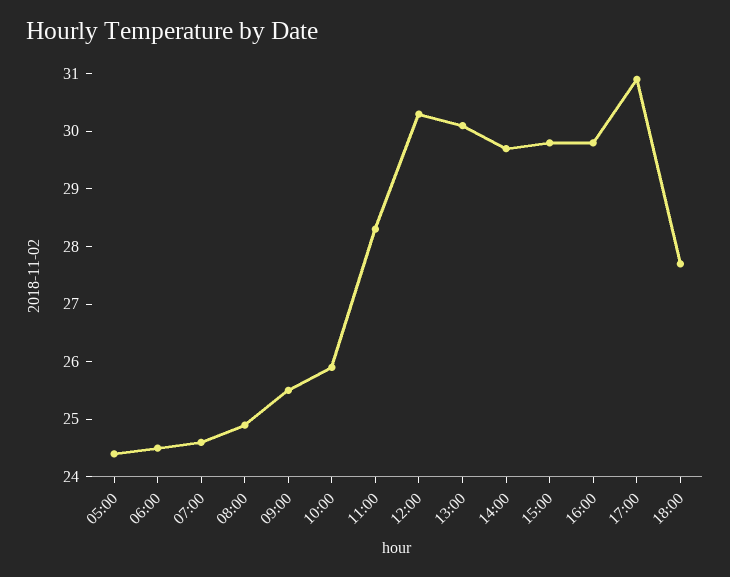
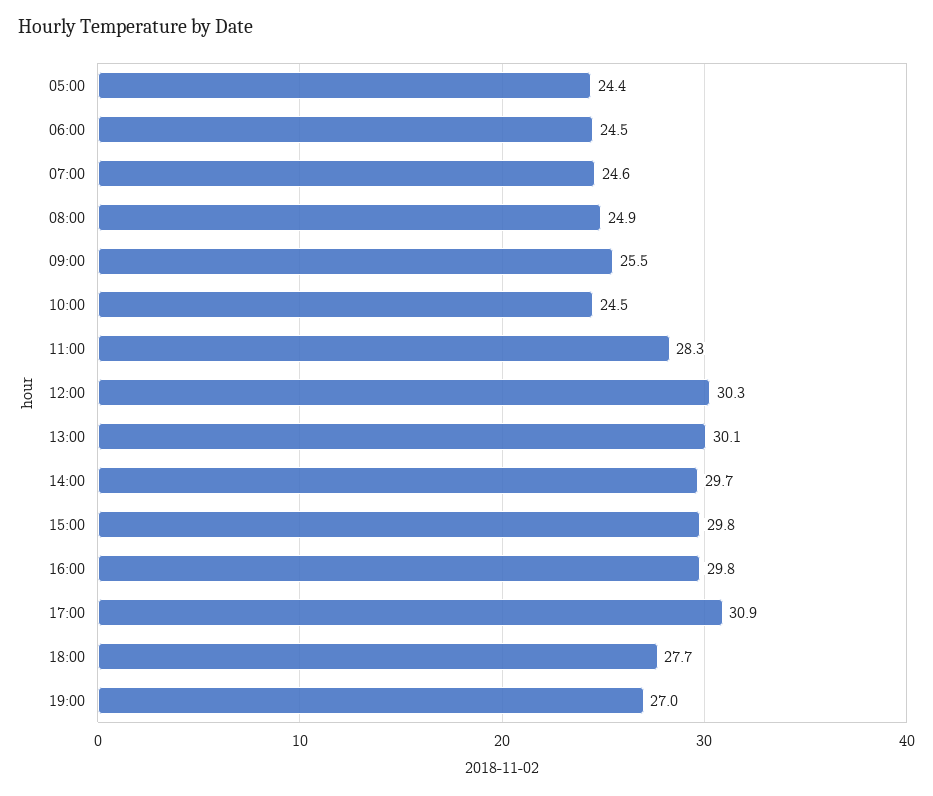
10:00: 26 -> 24.5
19:00: none -> 27

